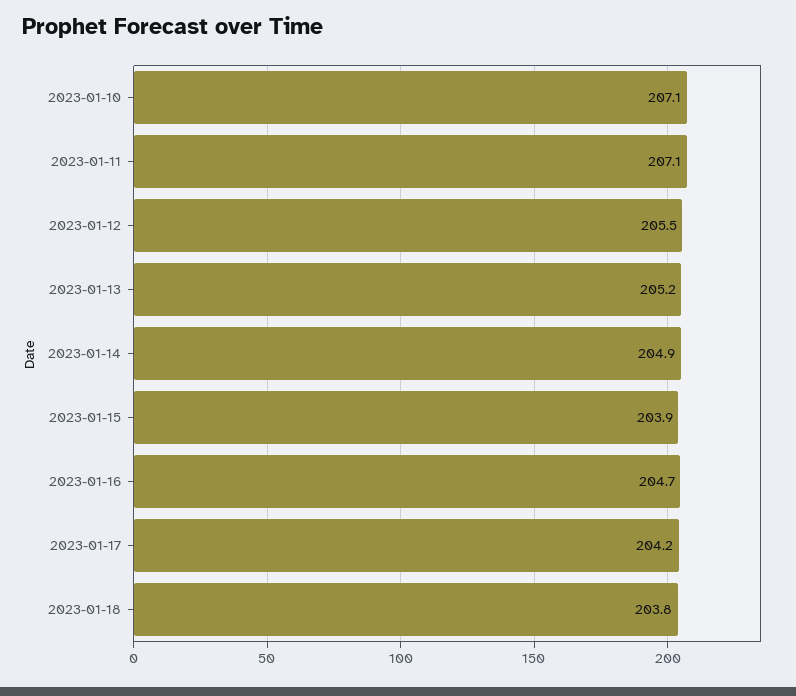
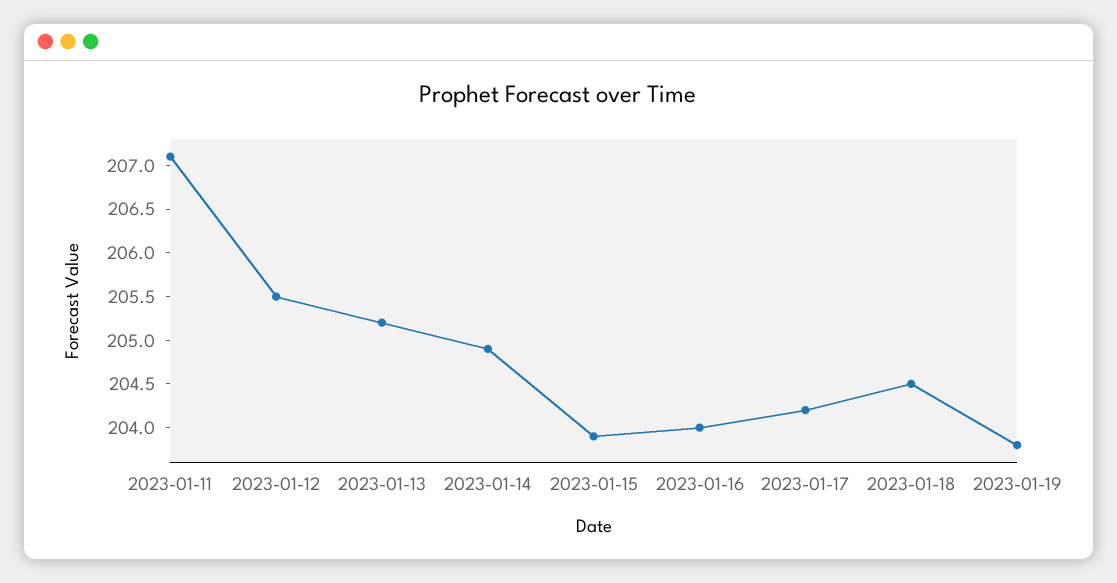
2023-01-10: 207.1 -> none
2023-01-16: 204.7 -> 204
2023-01-18: 203.8 -> 204.5
2023-01-19: none -> 203.8

